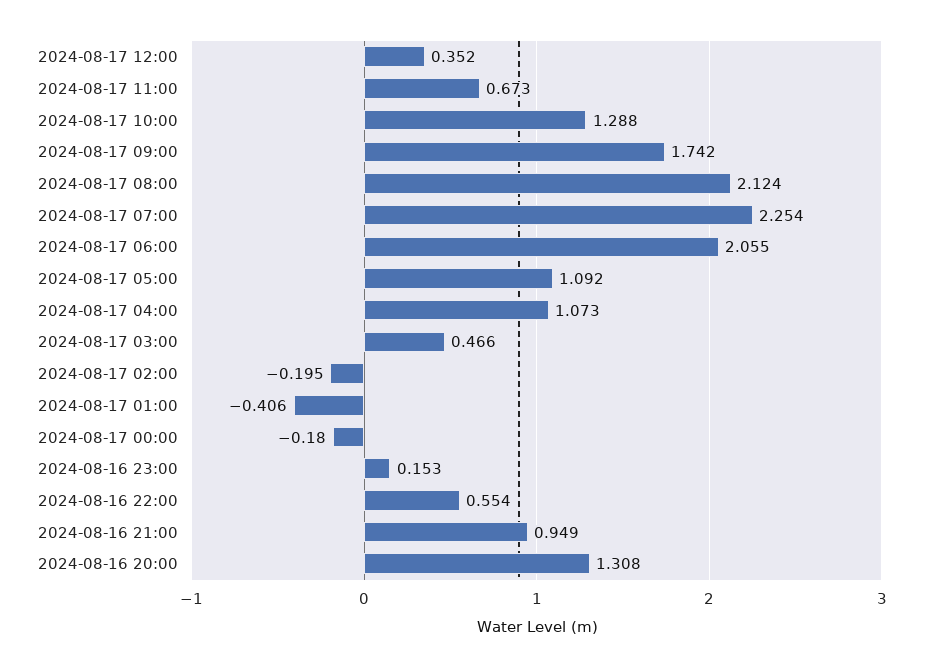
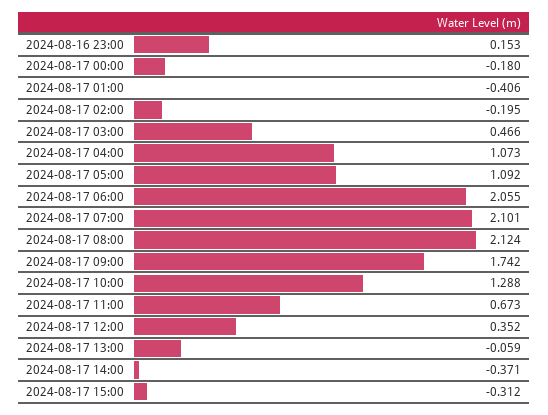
2024-08-17 07:00: 2.254 -> 2.101
2024-08-16 22:00: 0.554 -> none
2024-08-16 21:00: 0.949 -> none
2024-08-16 20:00: 1.308 -> none
2024-08-17 13:00: none -> -0.059
2024-08-17 14:00: none -> -0.371
2024-08-17 15:00: none -> -0.312

